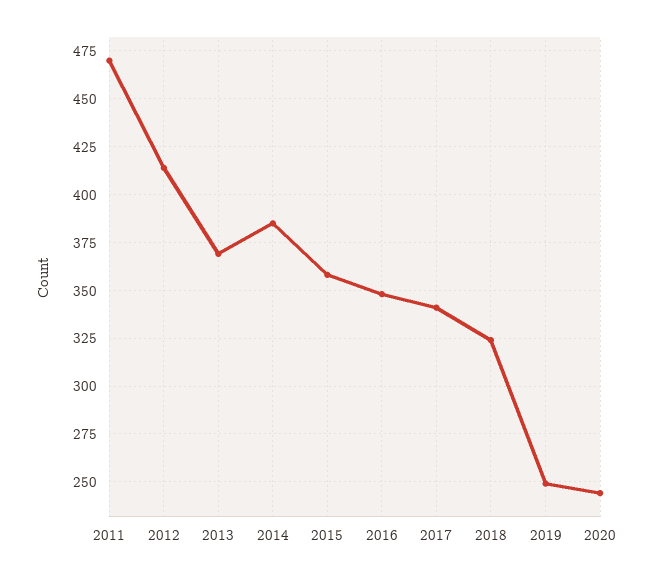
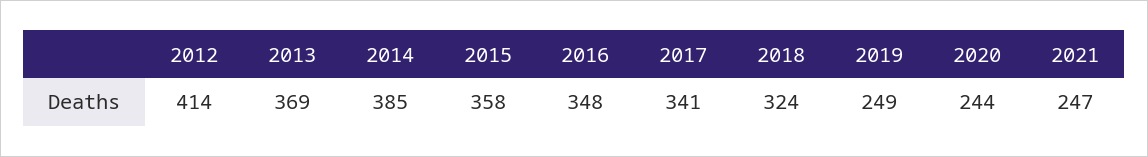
2011: 470 -> none
2021: none -> 247

